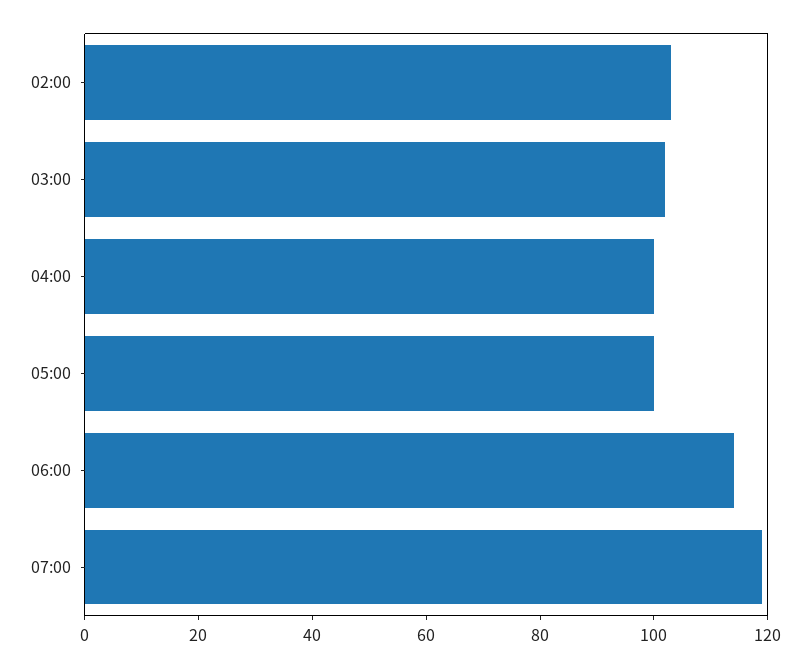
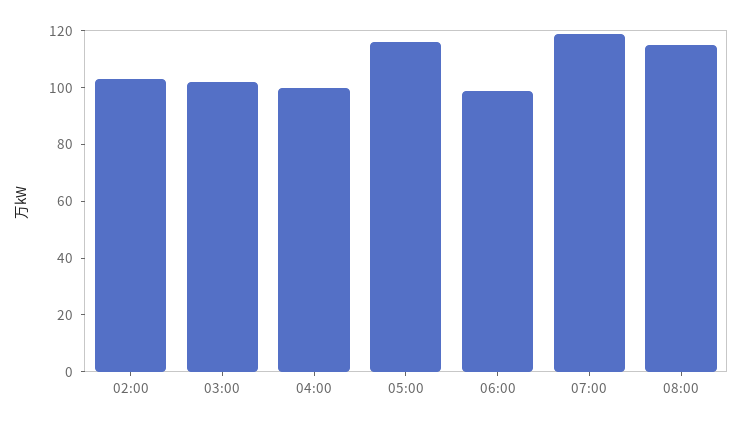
05:00: 100 -> 115
06:00: 115 -> 100
08:00: none -> 115

